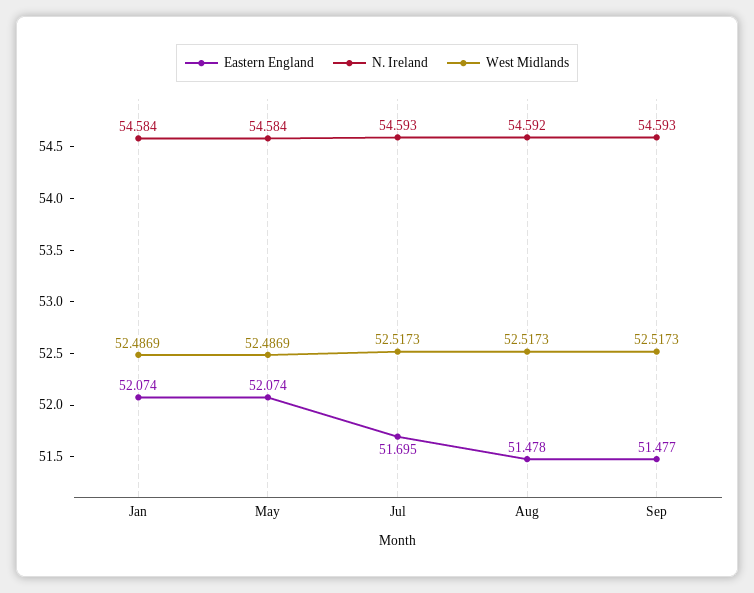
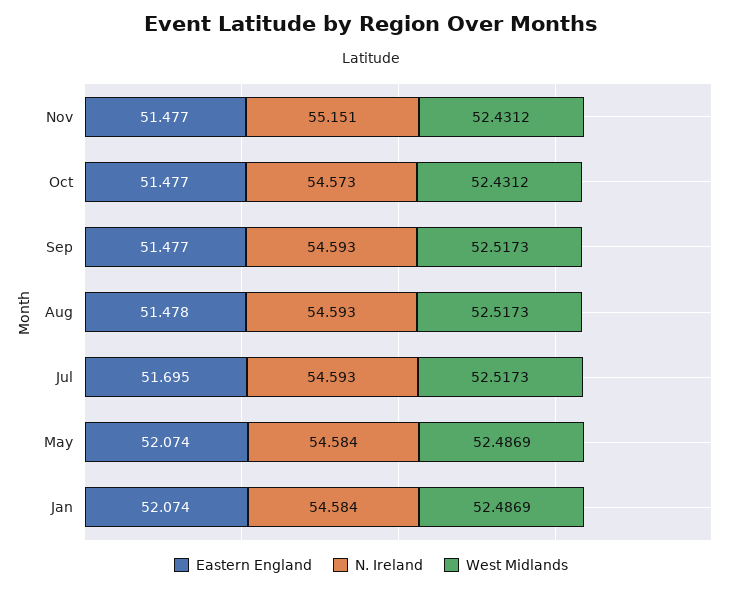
N. Ireland, Aug: 54.592 -> 54.593
Eastern England, Nov: none -> 51.477
N. Ireland, Nov: none -> 55.151
West Midlands, Nov: none -> 52.4312
Eastern England, Oct: none -> 51.477
N. Ireland, Oct: none -> 54.573
West Midlands, Oct: none -> 52.4312

